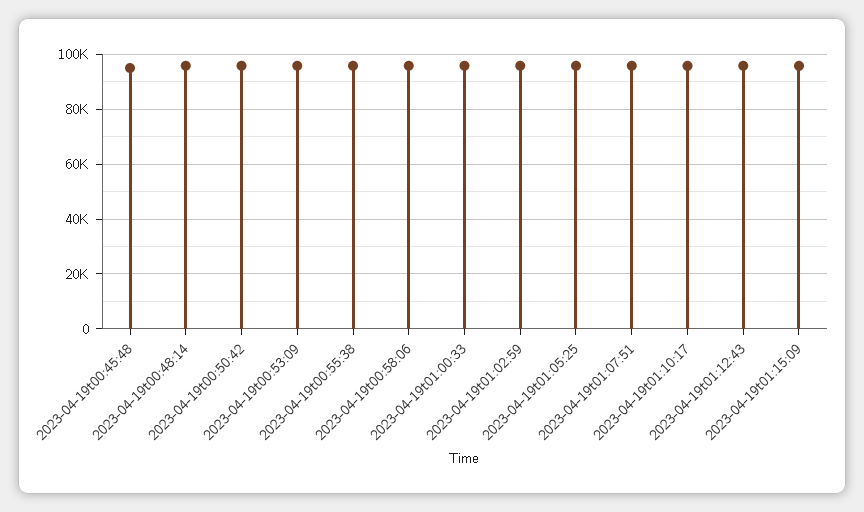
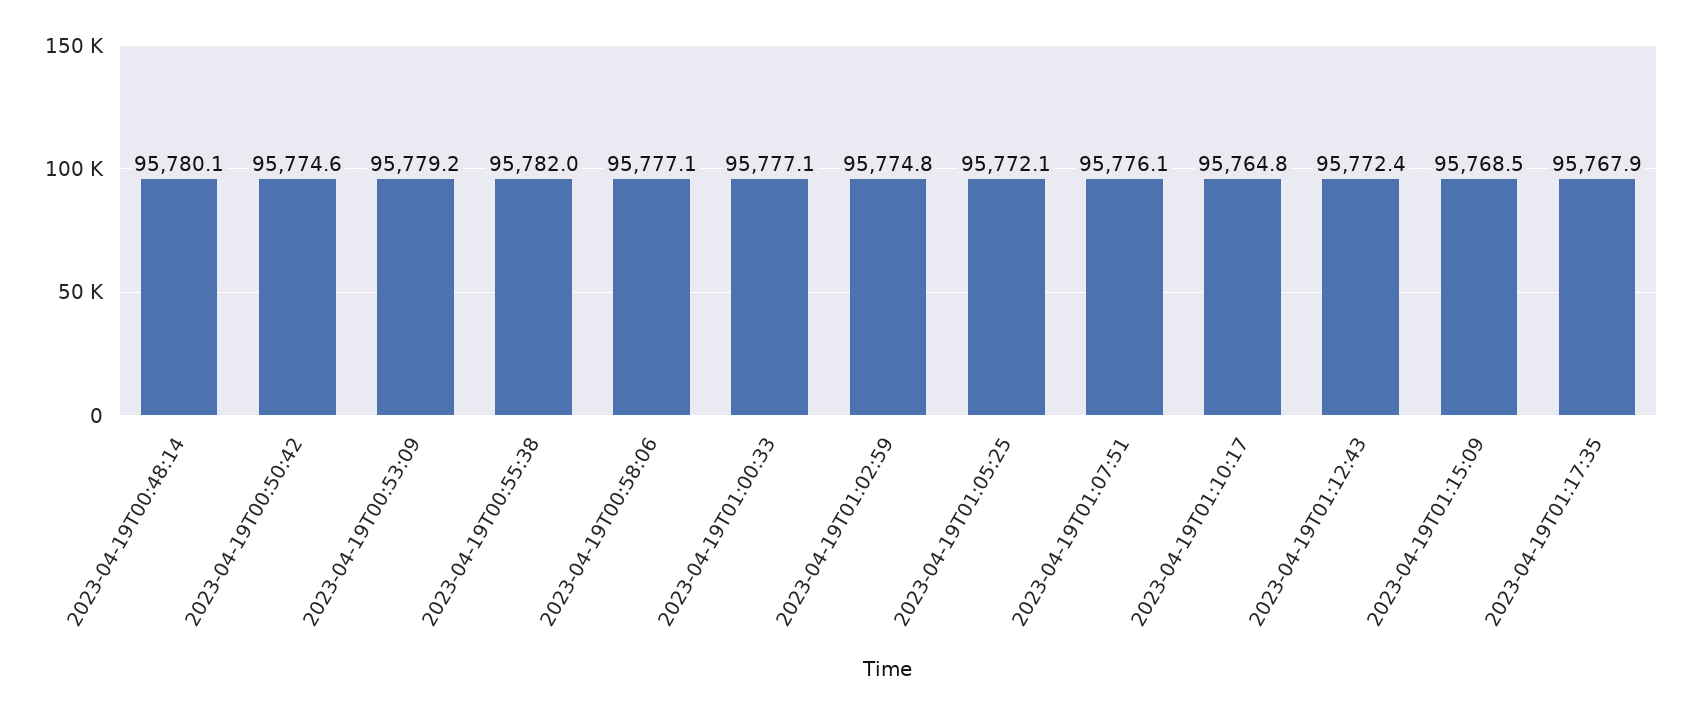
2023-04-19t00:45:48: 95000 -> none
2023-04-19T01:17:35: none -> 95767.9

